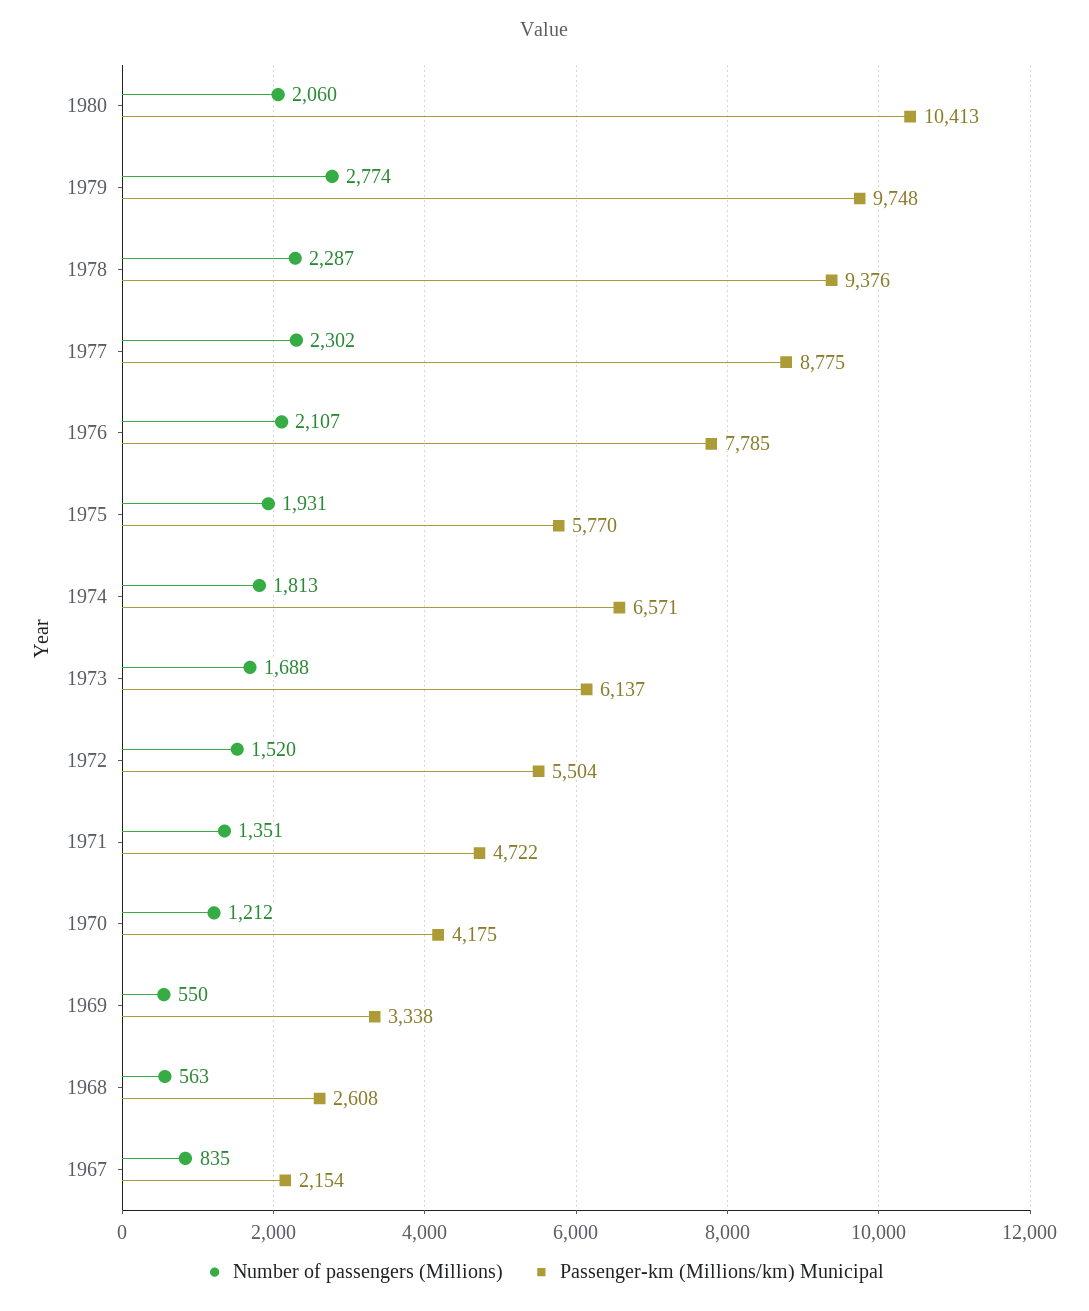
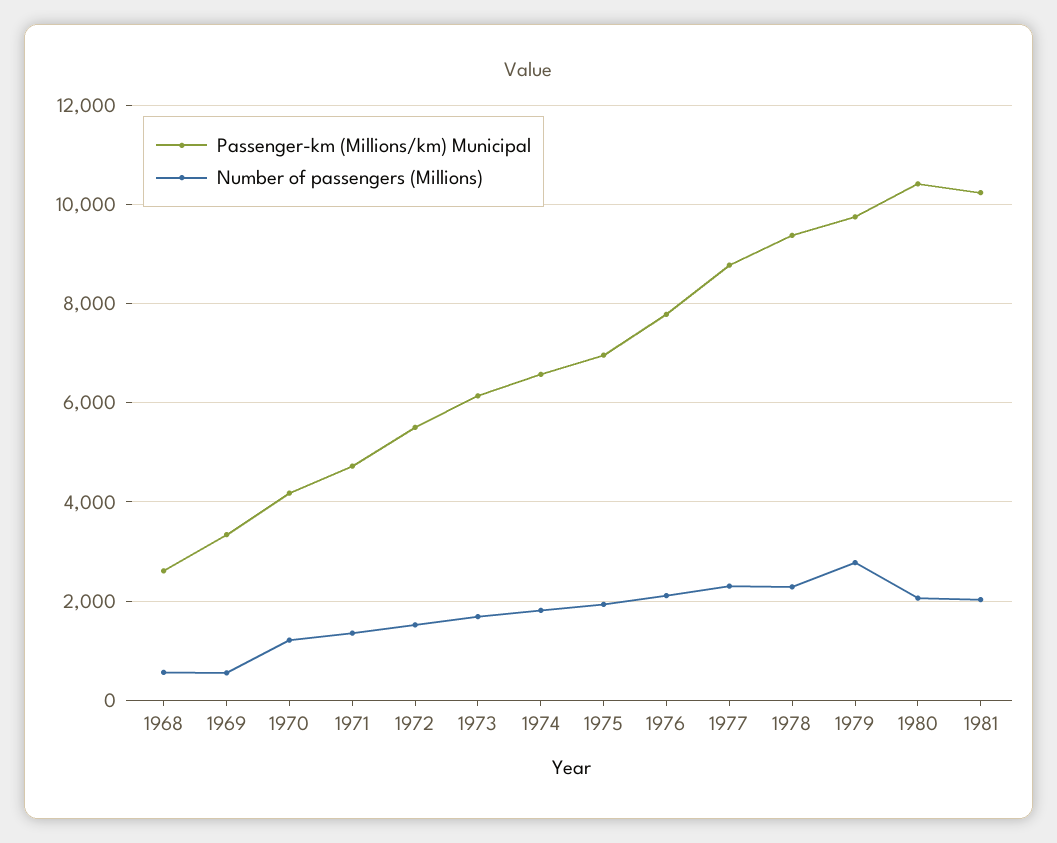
Passenger-km (Millions/km) Municipal, 1975: 5770 -> 7000
Number of passengers (Millions), 1967: 835 -> none
Passenger-km (Millions/km) Municipal, 1967: 2154 -> none
Passenger-km (Millions/km) Municipal, 1981: none -> 10200
Number of passengers (Millions), 1981: none -> 2000

